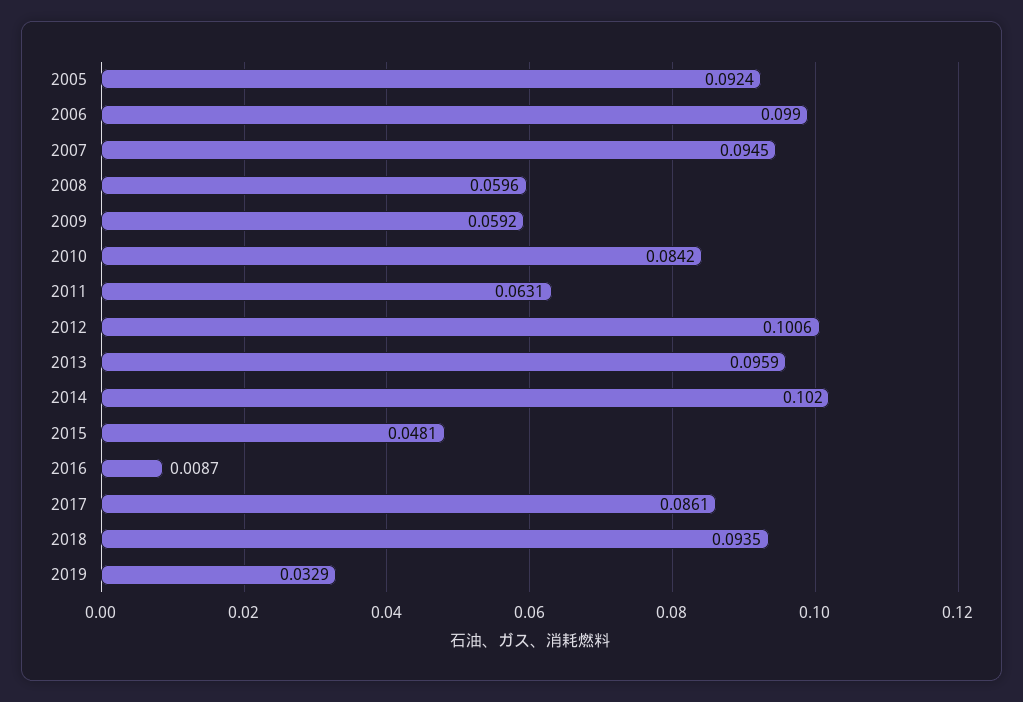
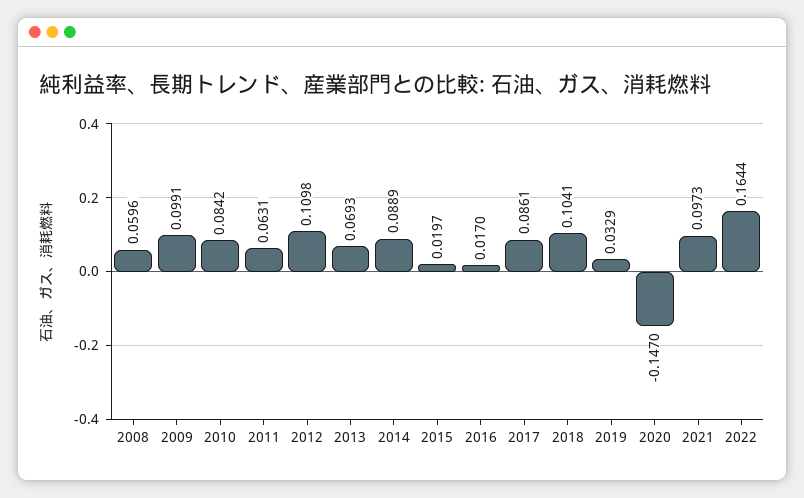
2005: 0.0924 -> none
2006: 0.099 -> none
2007: 0.0945 -> none
2009: 0.0592 -> 0.0991
2012: 0.1006 -> 0.1098
2013: 0.0959 -> 0.0693
2014: 0.102 -> 0.0889
2015: 0.0481 -> 0.0197
2016: 0.0087 -> 0.017
2018: 0.0935 -> 0.1041
2020: none -> -0.147
2021: none -> 0.0973
2022: none -> 0.1644

